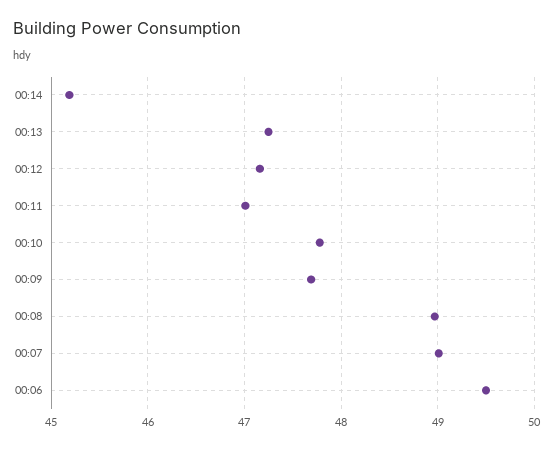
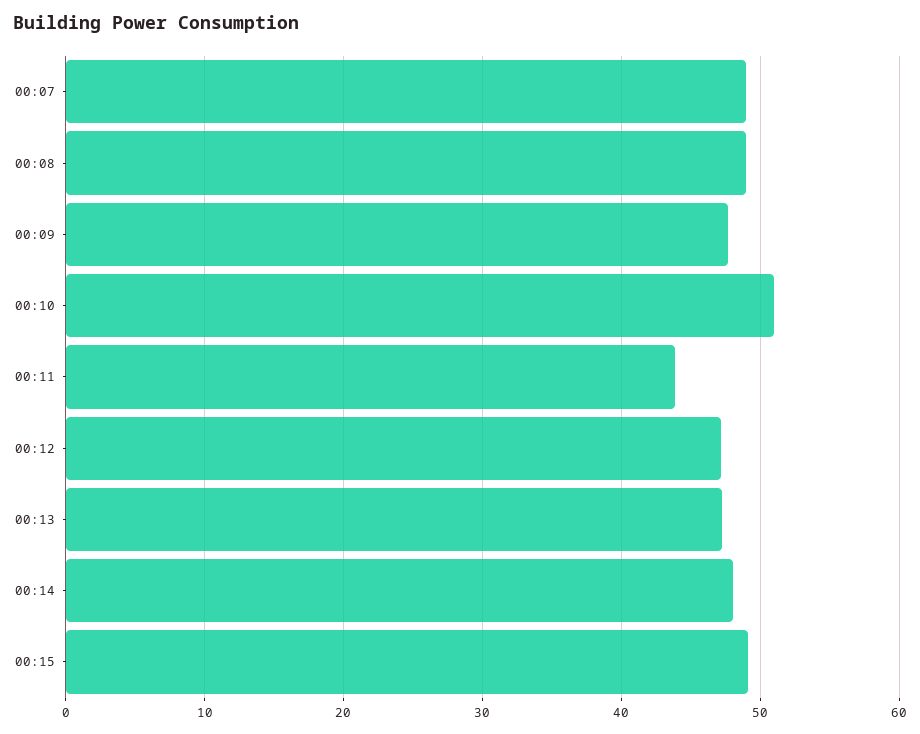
00:14: 45.2 -> 48
00:11: 47 -> 44
00:10: 47.8 -> 51
00:06: 49.5 -> none
00:15: none -> 49

